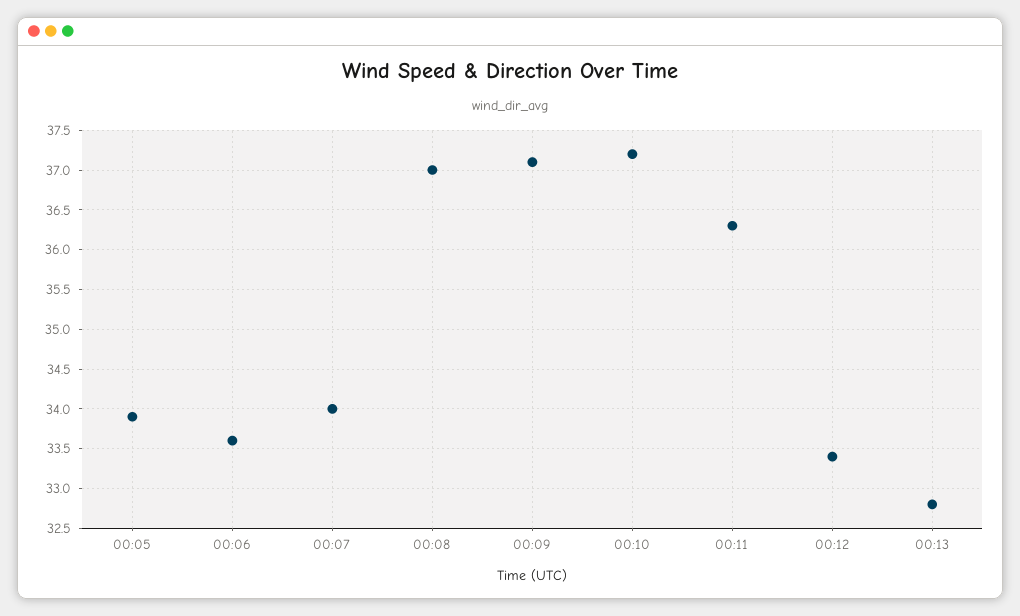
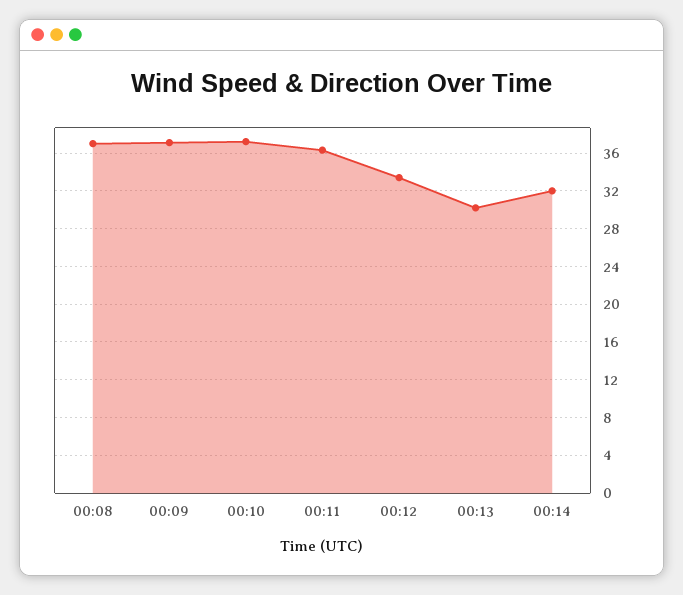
00:05: 33.9 -> none
00:06: 33.6 -> none
00:07: 34 -> none
00:13: 32.8 -> 30
00:14: none -> 32

